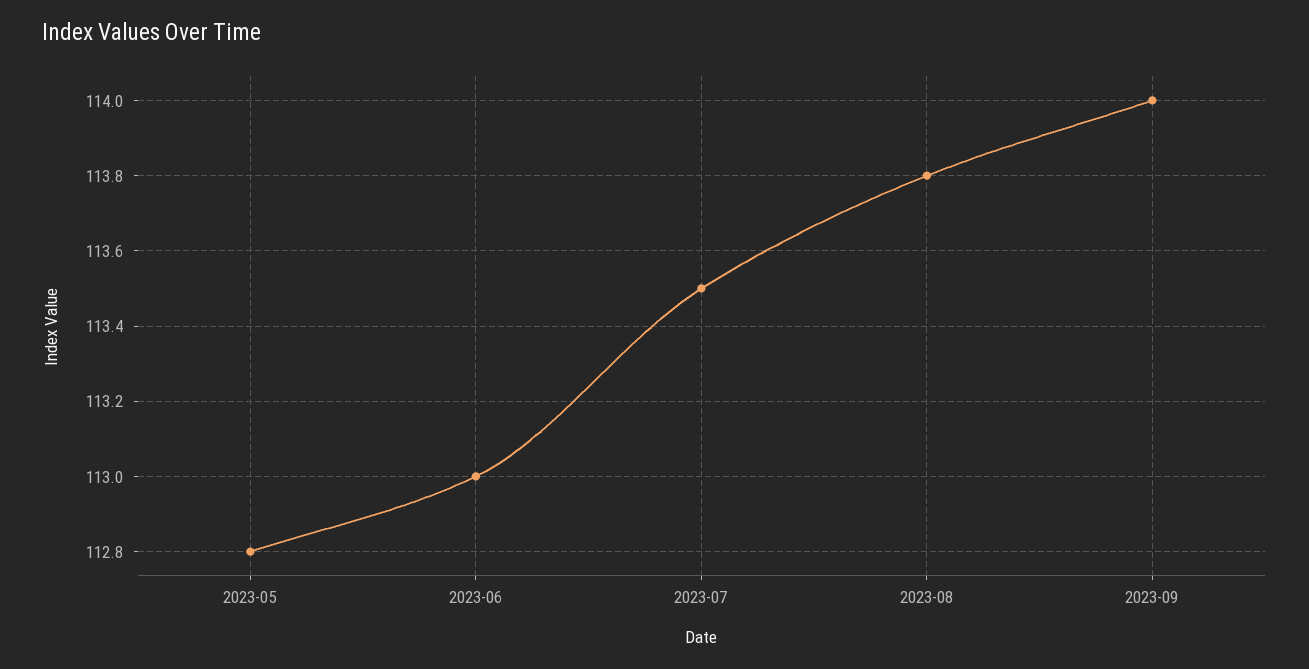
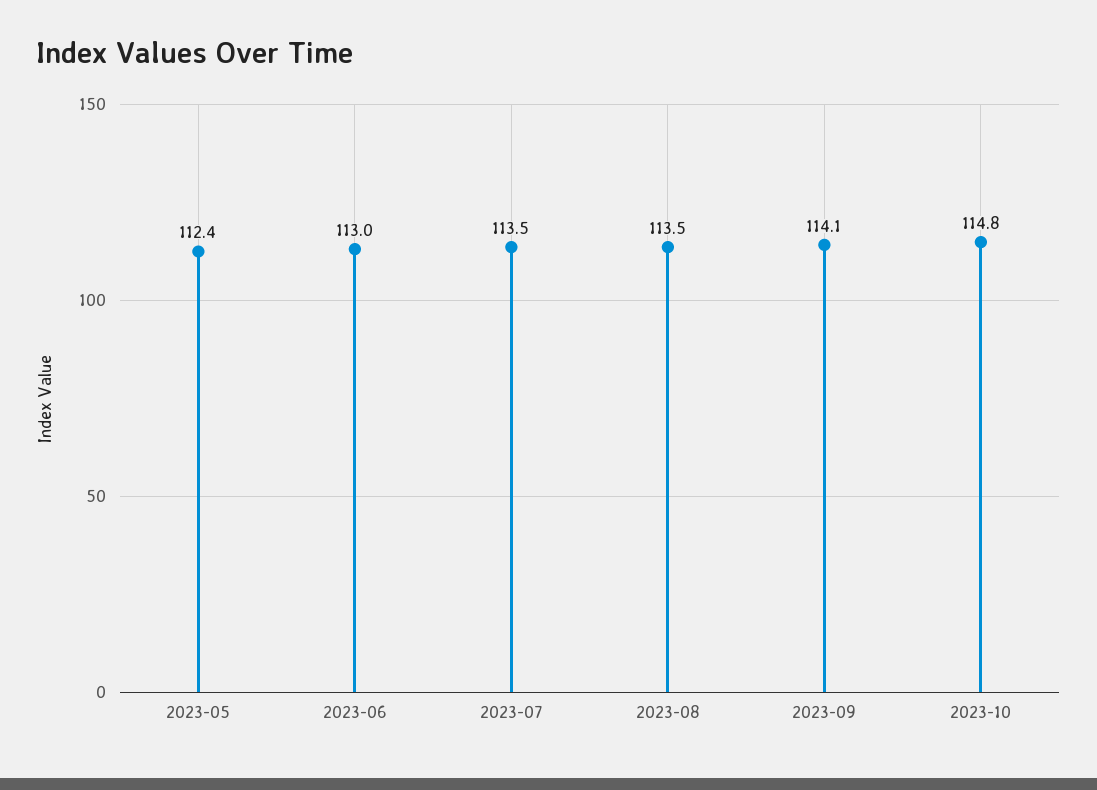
2023-05: 112.8 -> 112.4
2023-08: 113.8 -> 113.5
2023-09: 114 -> 114.1
2023-10: none -> 114.8

